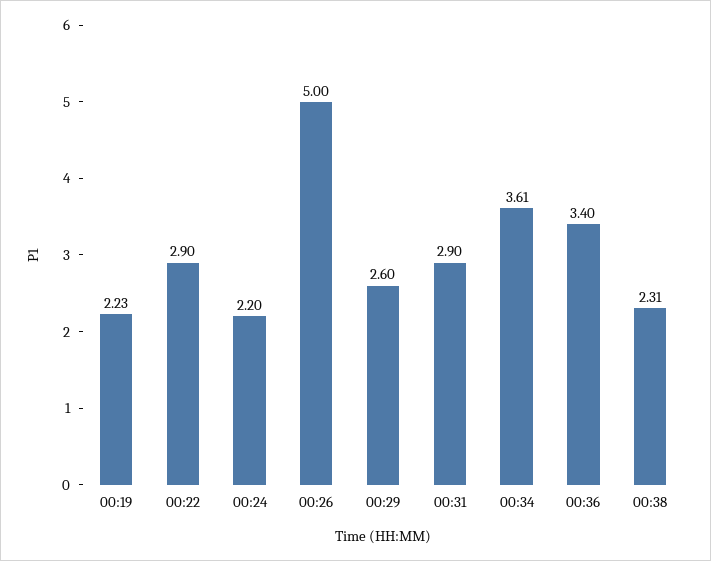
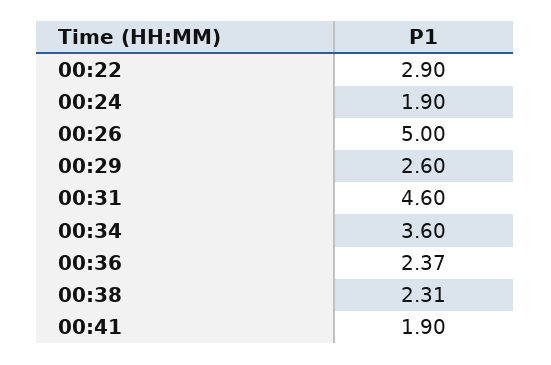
00:19: 2.23 -> none
00:24: 2.2 -> 1.9
00:31: 2.9 -> 4.6
00:34: 3.61 -> 3.6
00:36: 3.4 -> 2.37
00:41: none -> 1.9

